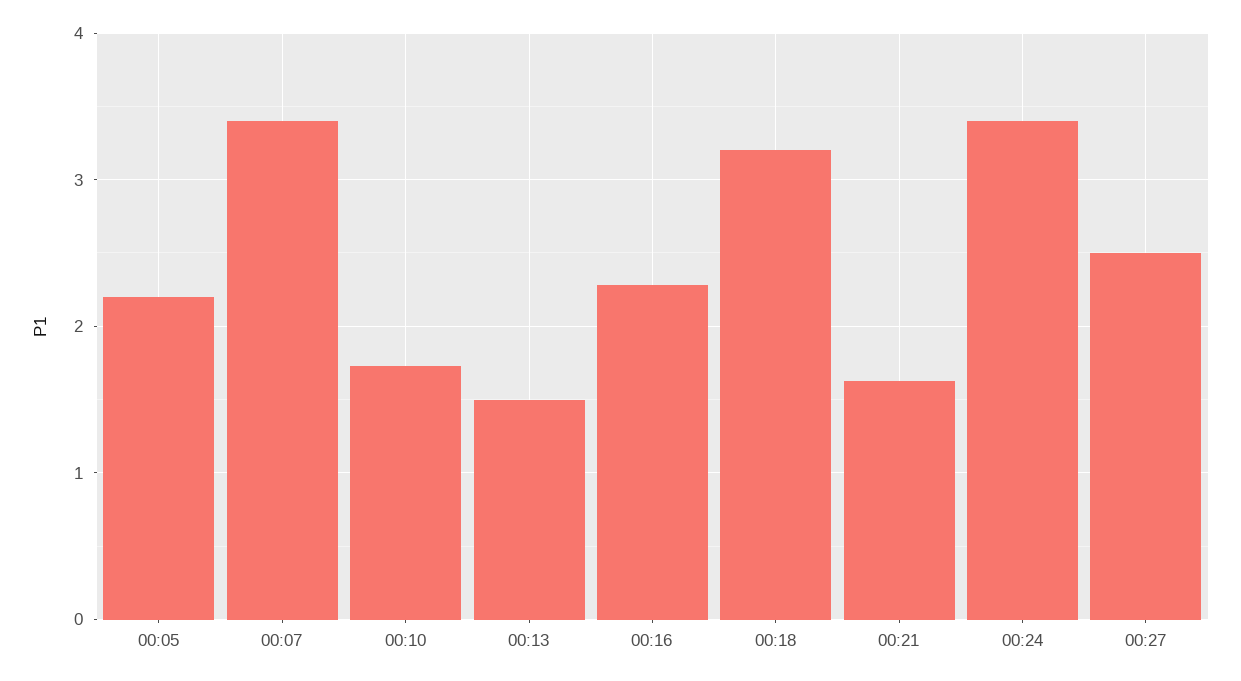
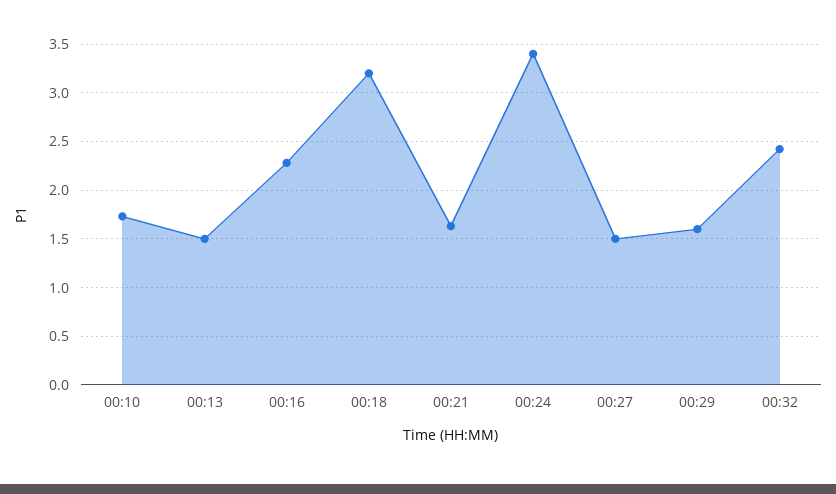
00:05: 2.2 -> none
00:07: 3.4 -> none
00:27: 2.5 -> 1.5
00:29: none -> 1.6
00:32: none -> 2.4

